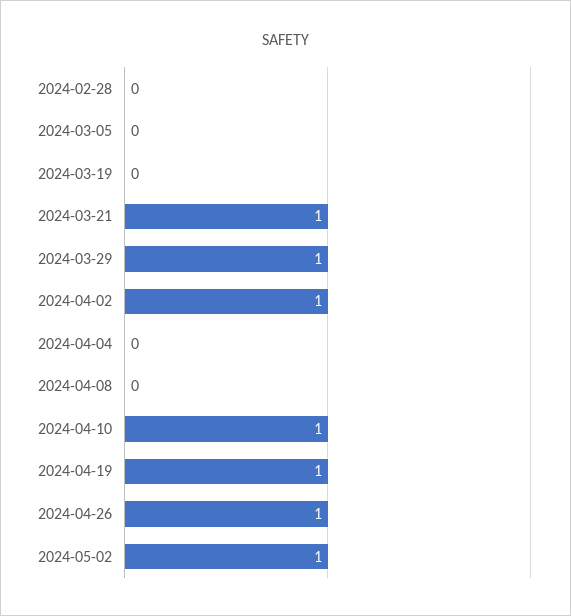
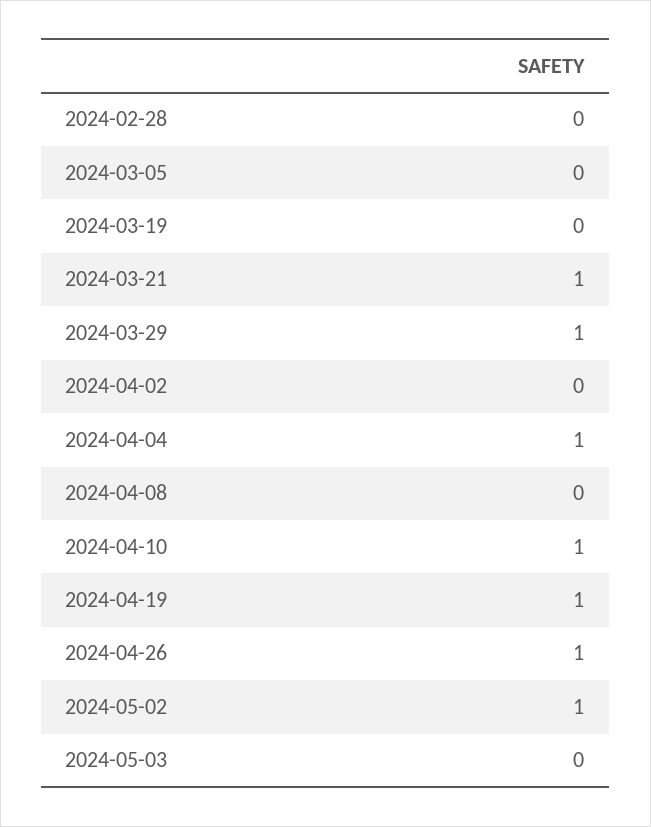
2024-04-02: 1 -> 0
2024-04-04: 0 -> 1
2024-05-03: none -> 0

